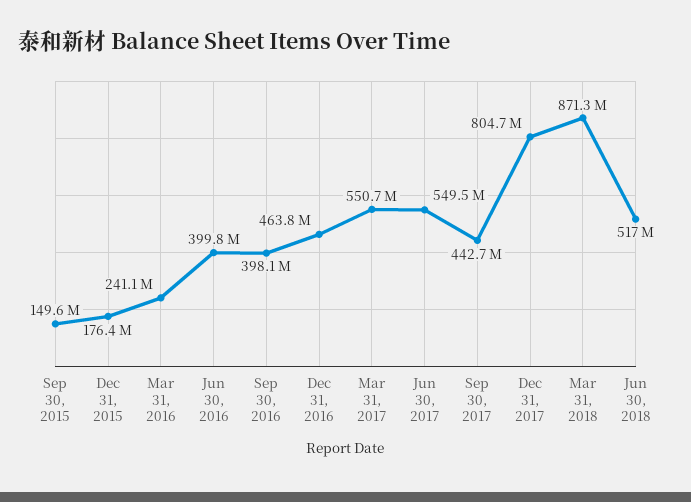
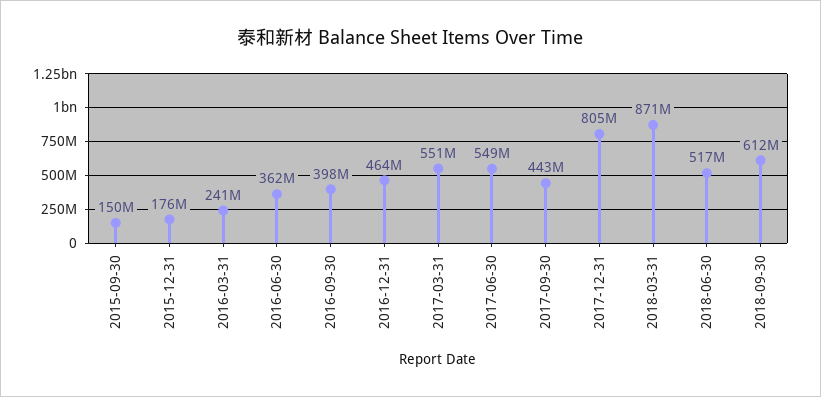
Jun 30, 2016: 399800000 -> 362000000
2018-09-30: none -> 612000000

